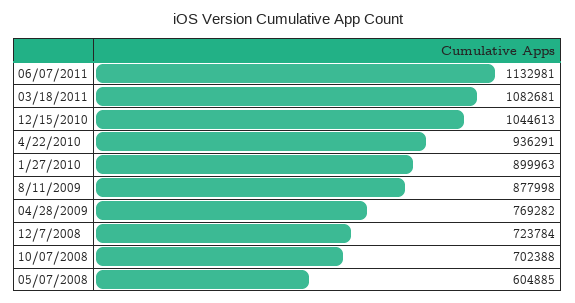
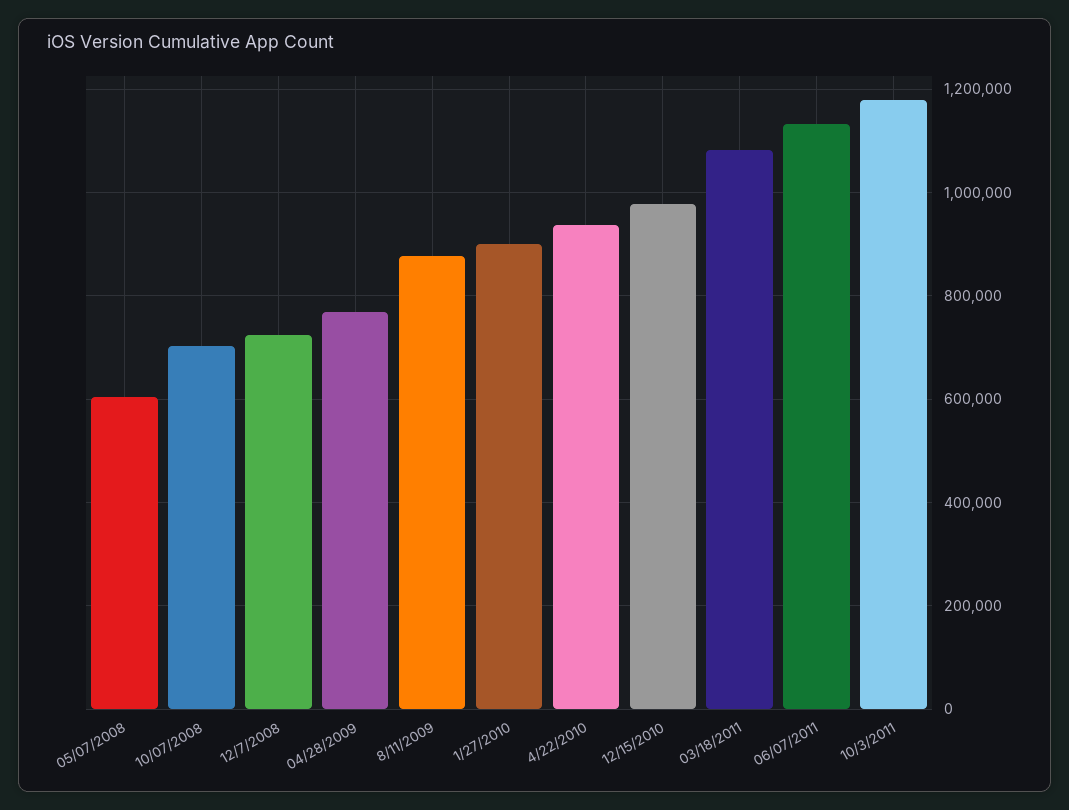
12/15/2010: 1044613 -> 980000
10/3/2011: none -> 1180000

